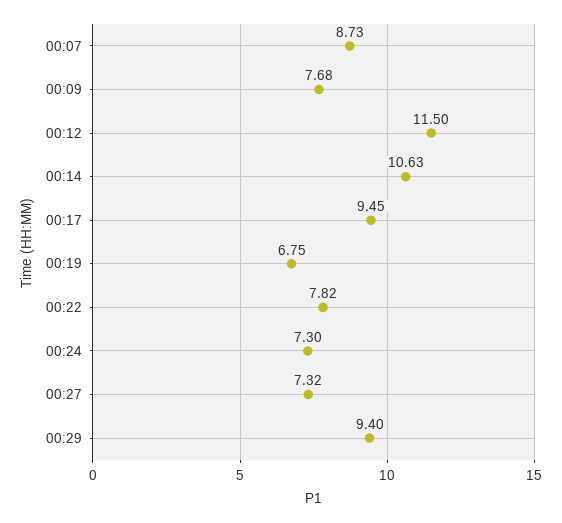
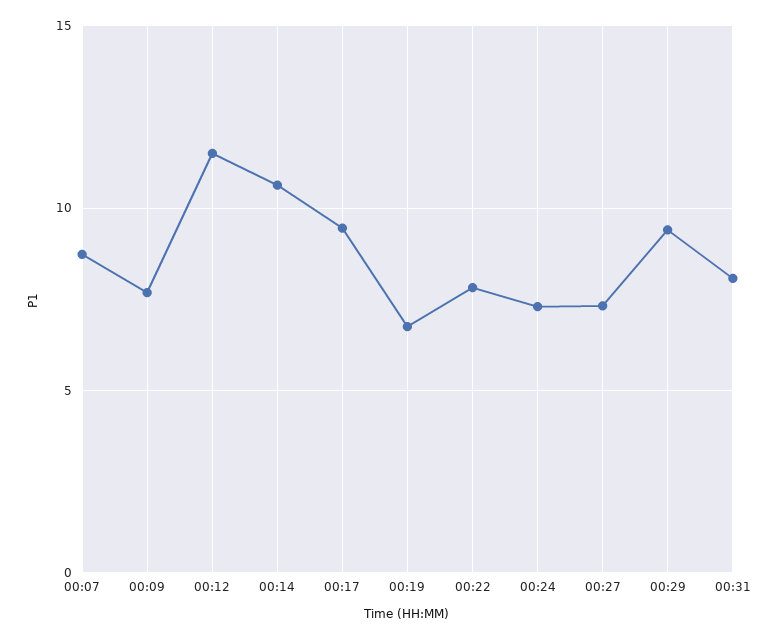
00:31: none -> 8

